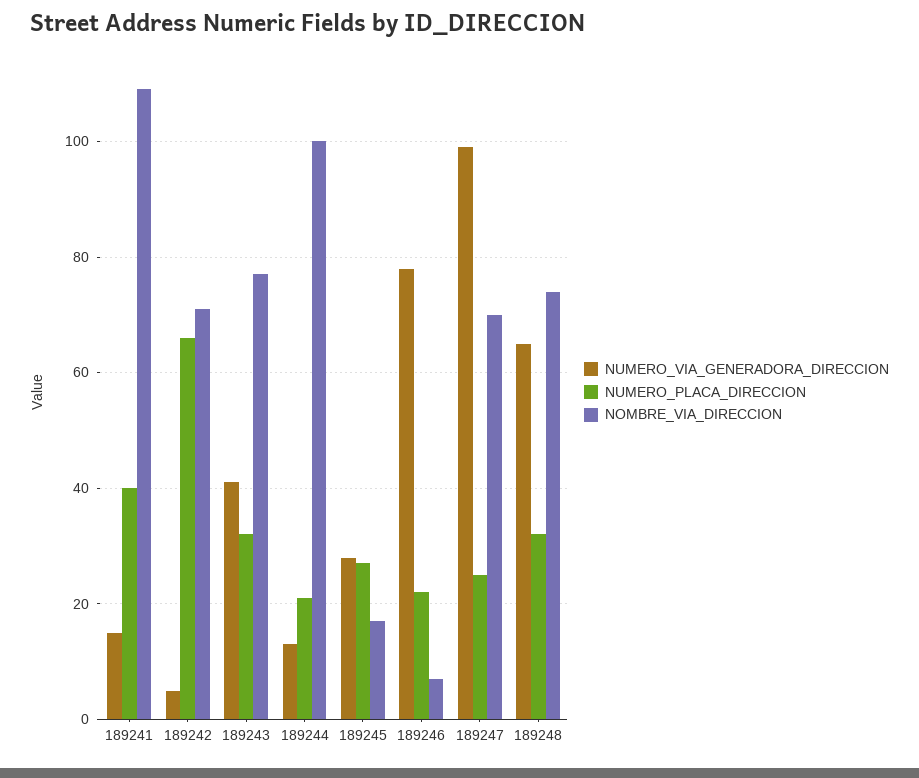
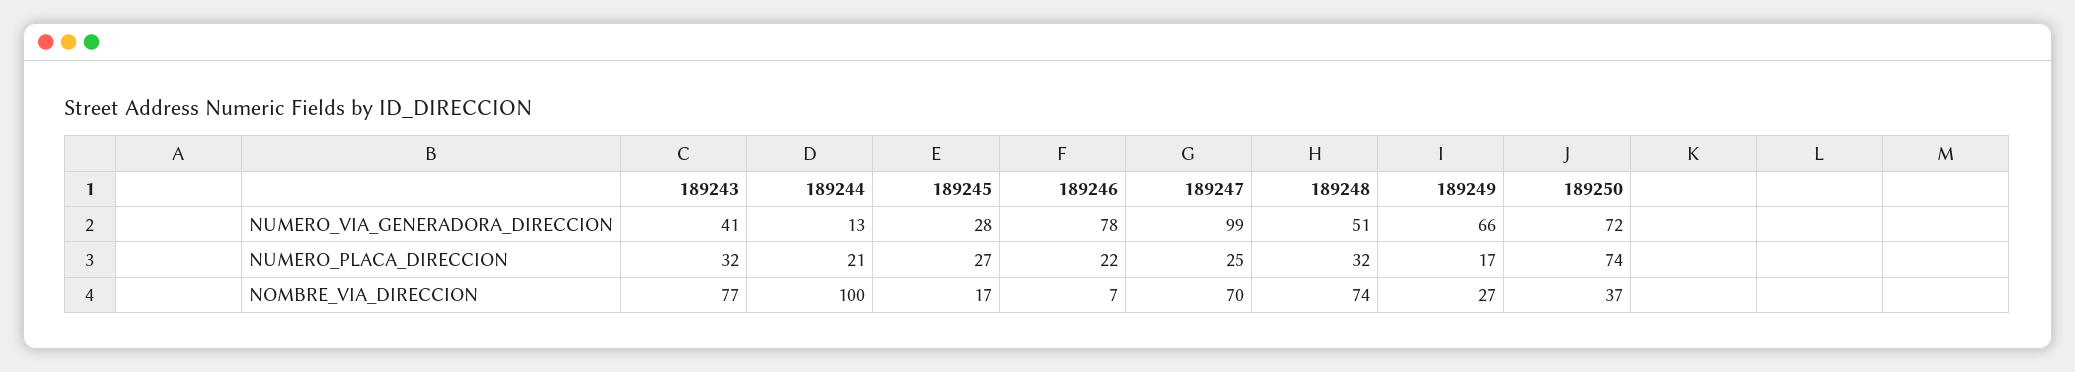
NUMERO_VIA_GENERADORA_DIRECCION, 189241: 15 -> none
NUMERO_PLACA_DIRECCION, 189241: 40 -> none
NOMBRE_VIA_DIRECCION, 189241: 110 -> none
NUMERO_VIA_GENERADORA_DIRECCION, 189242: 5 -> none
NUMERO_PLACA_DIRECCION, 189242: 65 -> none
NOMBRE_VIA_DIRECCION, 189242: 70 -> none
NUMERO_VIA_GENERADORA_DIRECCION, 189248: 65 -> 51
NUMERO_VIA_GENERADORA_DIRECCION, 189249: none -> 66
NUMERO_VIA_GENERADORA_DIRECCION, 189250: none -> 72
NUMERO_PLACA_DIRECCION, 189249: none -> 17
NUMERO_PLACA_DIRECCION, 189250: none -> 74
NOMBRE_VIA_DIRECCION, 189249: none -> 27
NOMBRE_VIA_DIRECCION, 189250: none -> 37

